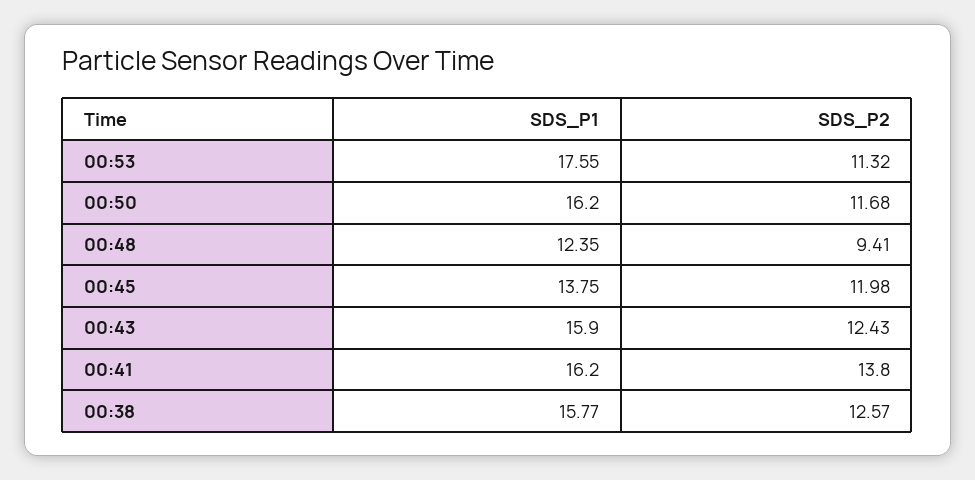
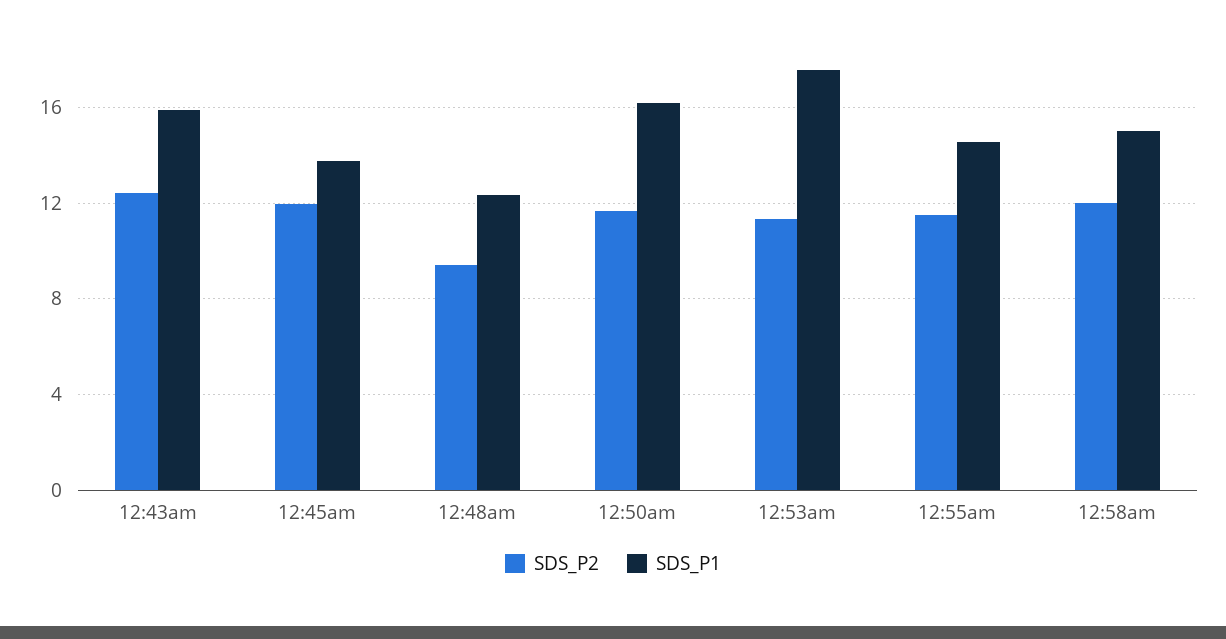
SDS_P1, 00:41: 16.2 -> none
SDS_P2, 00:41: 13.8 -> none
SDS_P1, 00:38: 15.77 -> none
SDS_P2, 00:38: 12.57 -> none
SDS_P2, 12:55am: none -> 11.5
SDS_P1, 12:55am: none -> 14.5
SDS_P2, 12:58am: none -> 12
SDS_P1, 12:58am: none -> 15

